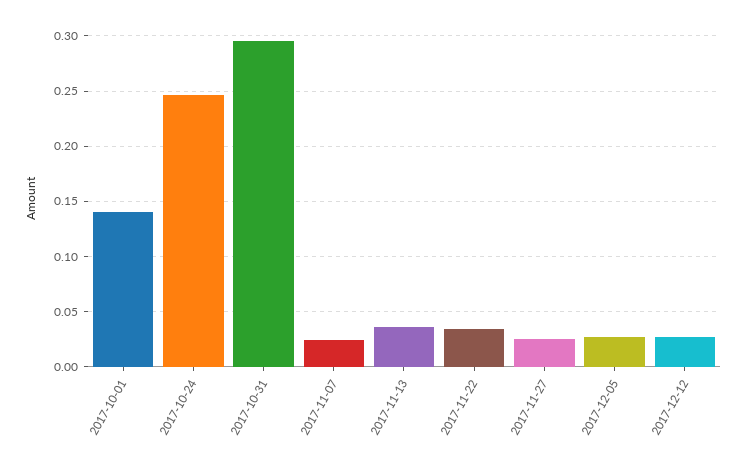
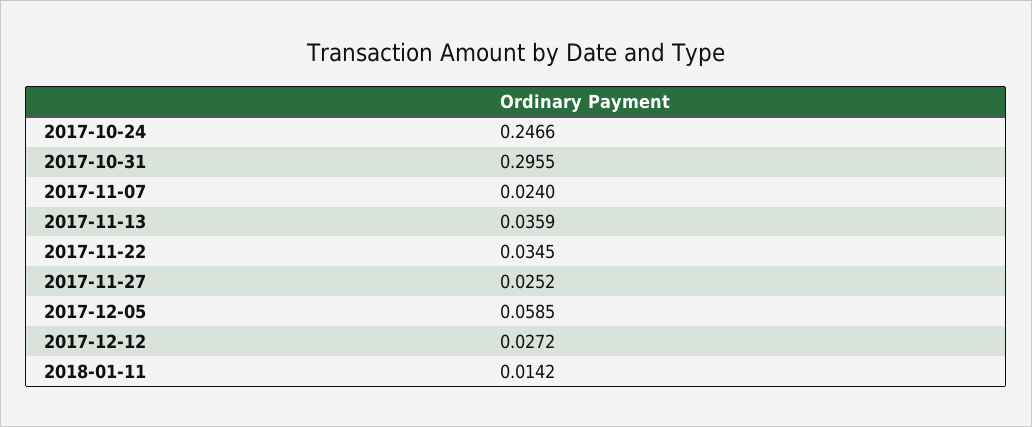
2017-10-01: 0.14 -> none
2017-12-05: 0.03 -> 0.0585
2018-01-11: none -> 0.0142

